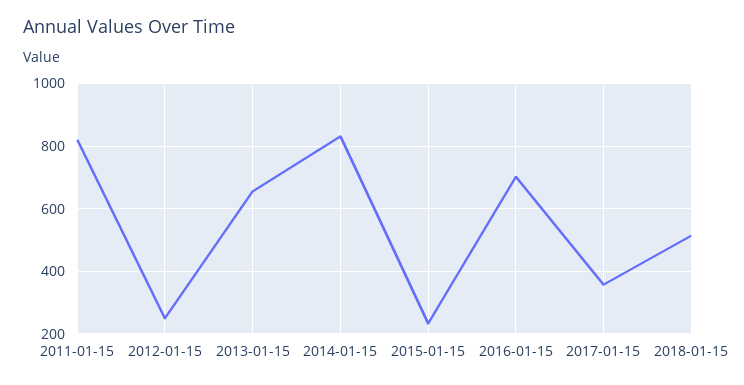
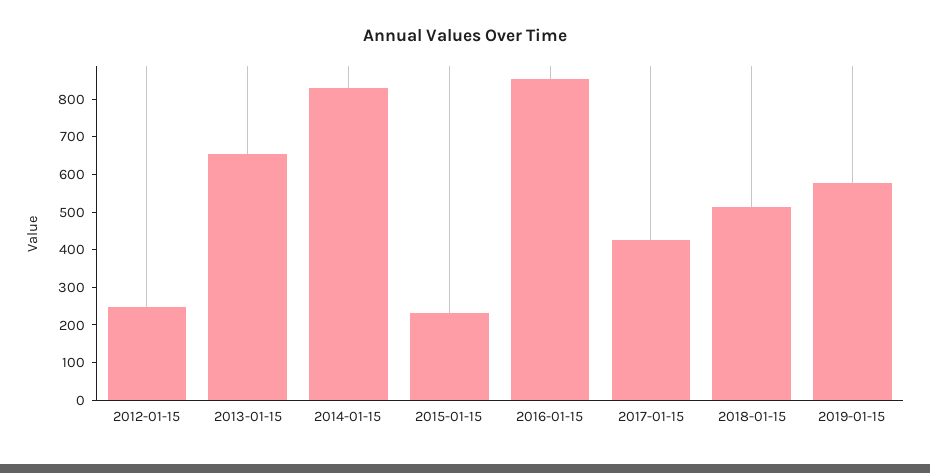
2011-01-15: 820 -> none
2016-01-15: 700 -> 850
2017-01-15: 360 -> 425
2019-01-15: none -> 575

